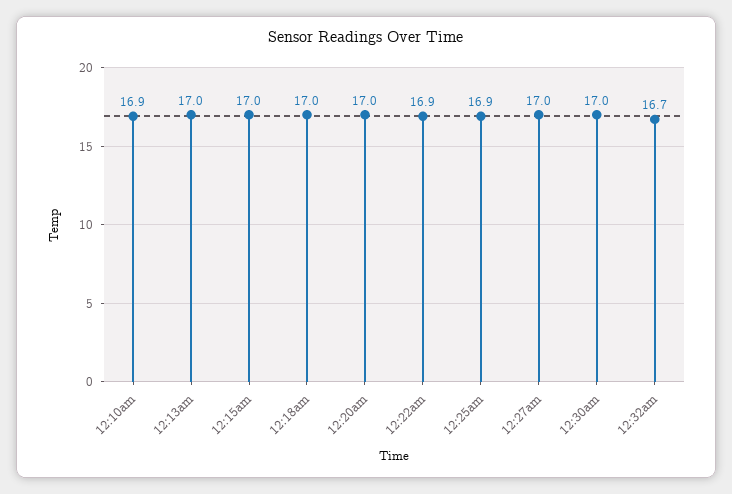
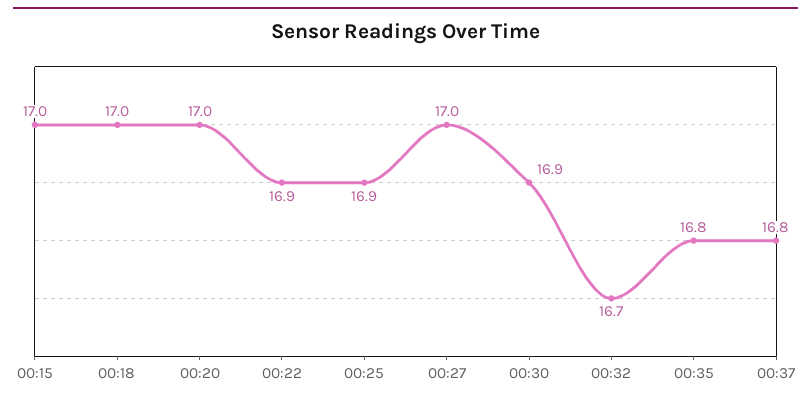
12:10am: 16.9 -> none
12:13am: 17 -> none
12:30am: 17 -> 16.9
00:35: none -> 16.8
00:37: none -> 16.8

